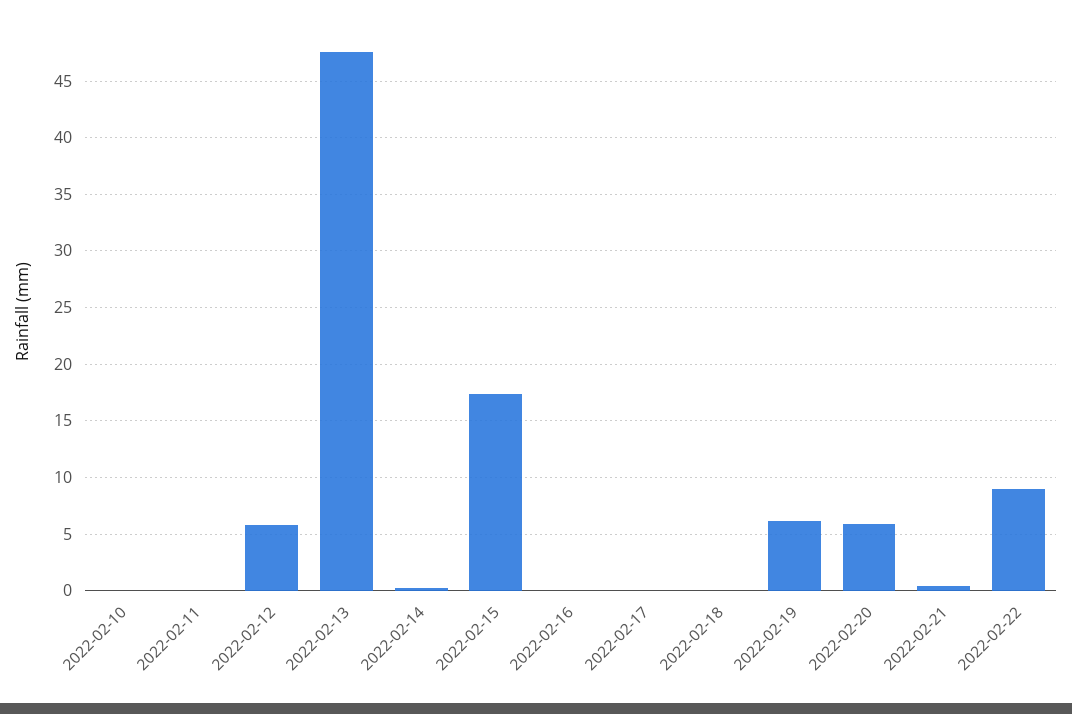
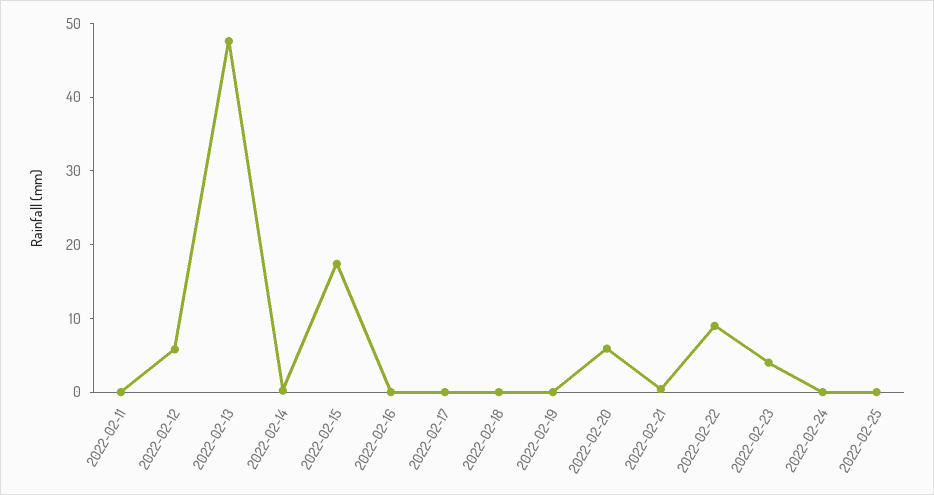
2022-02-10: 0 -> none
2022-02-19: 6 -> 0
2022-02-23: none -> 4
2022-02-24: none -> 0
2022-02-25: none -> 0

